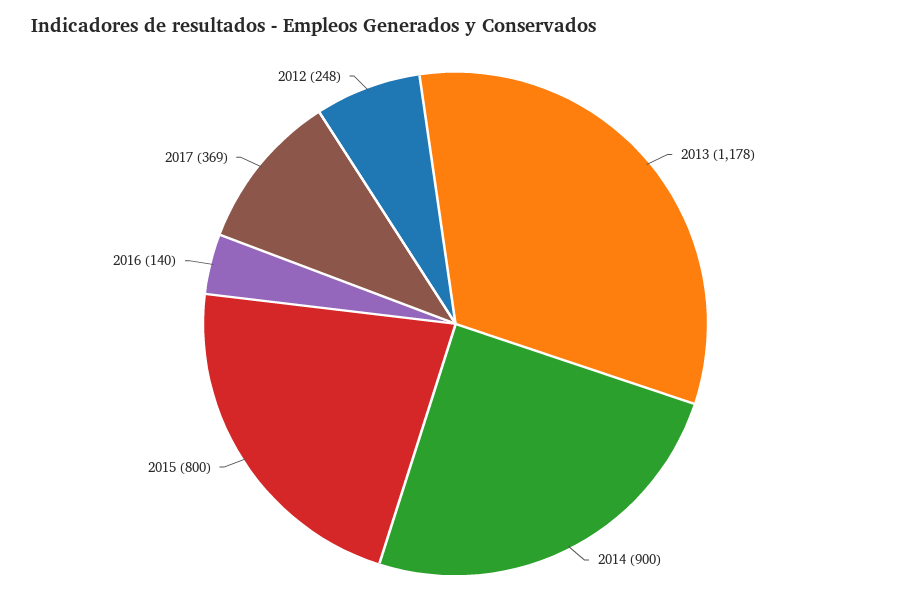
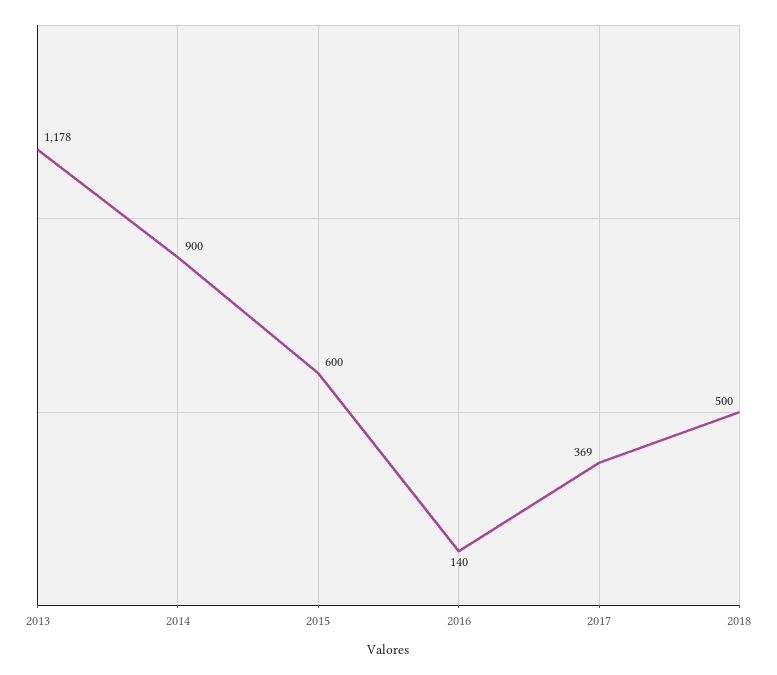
2015: 800 -> 600
2012: 248 -> none
2018: none -> 500

